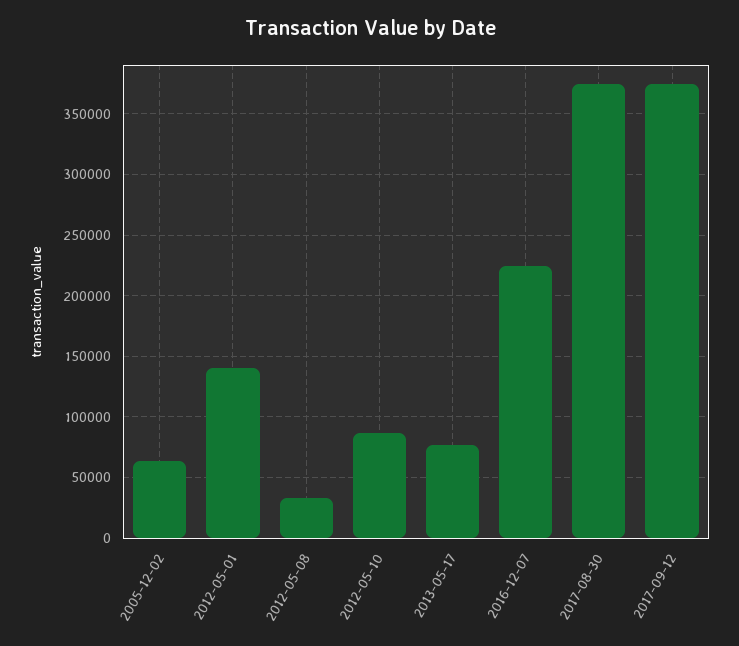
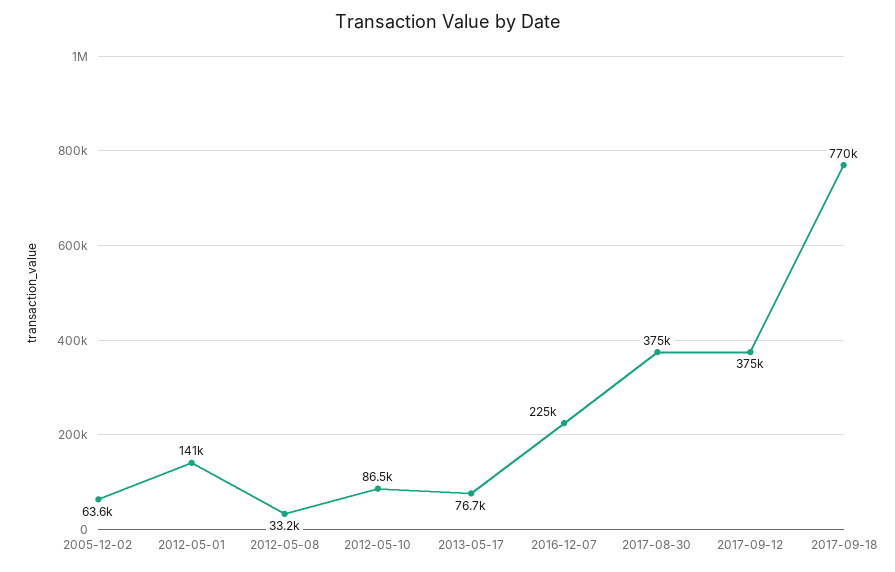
2017-09-18: none -> 770000

